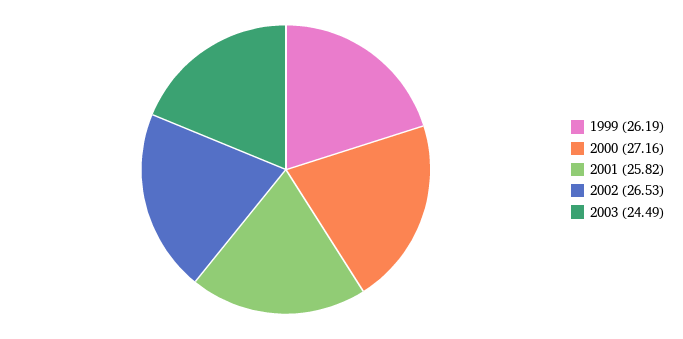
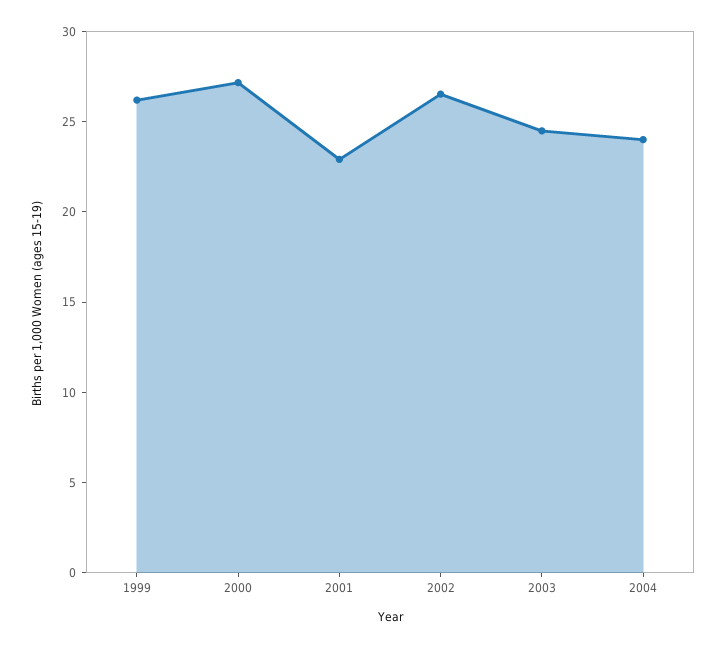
2001: 25.82 -> 23
2004: none -> 24

